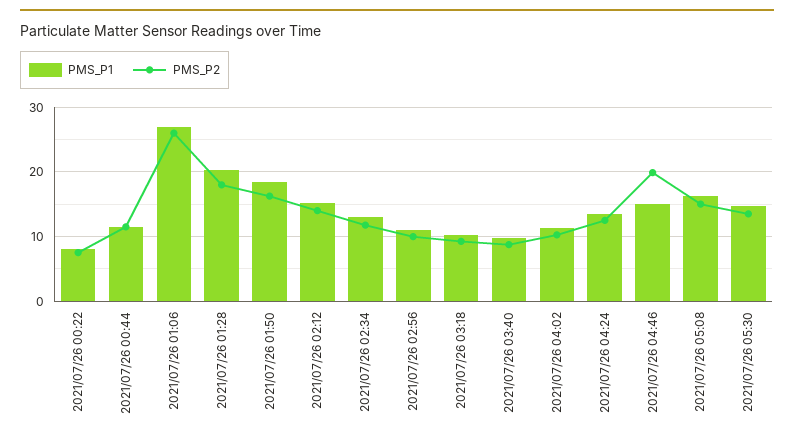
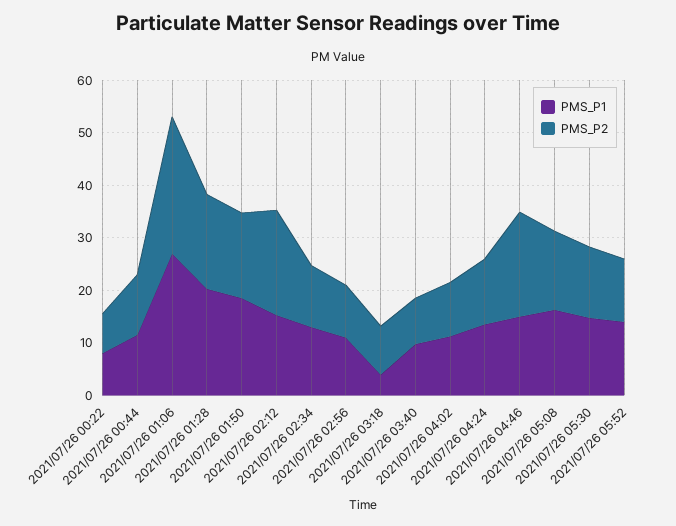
PMS_P2, 2021/07/26 02:12: 14 -> 20
PMS_P1, 2021/07/26 03:18: 10 -> 4
PMS_P1, 2021/07/26 05:52: none -> 14
PMS_P2, 2021/07/26 05:52: none -> 12

